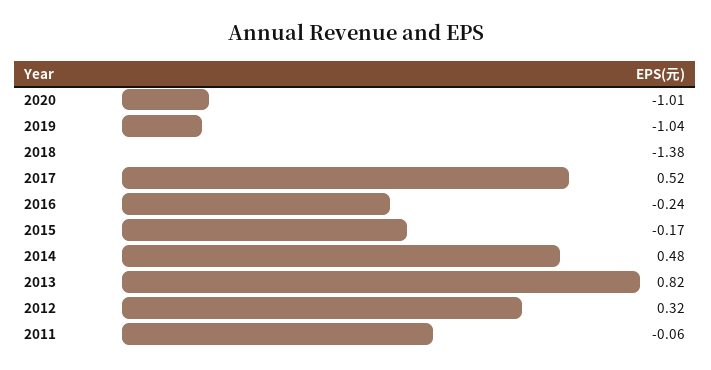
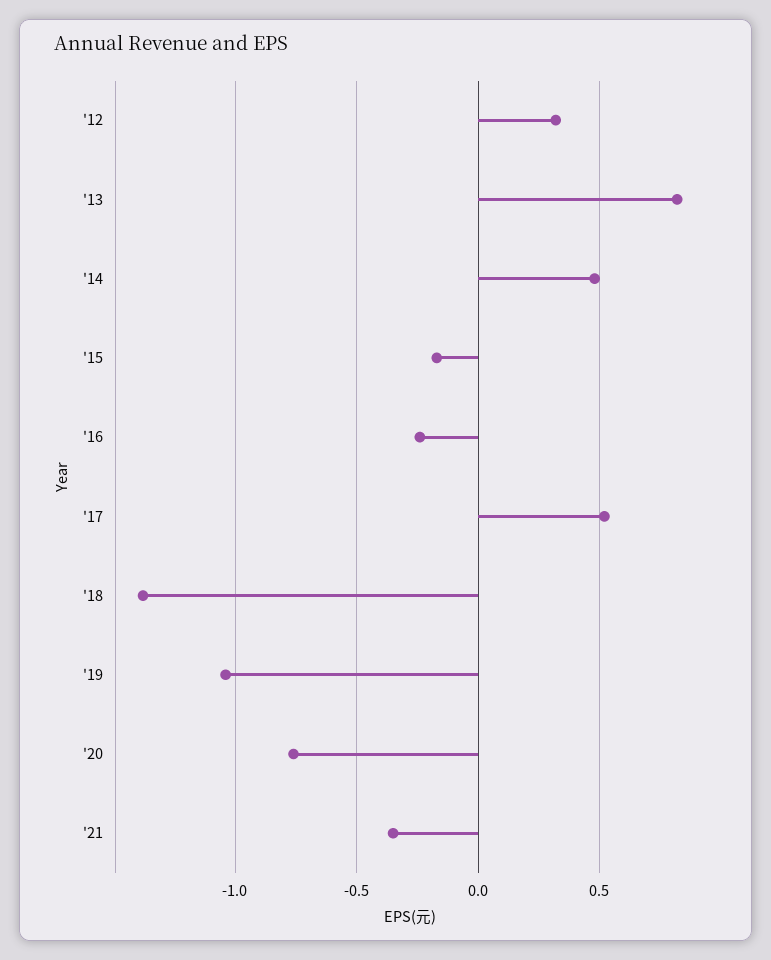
2020: -1.01 -> -0.75
2011: -0.06 -> none
'21: none -> -0.35

